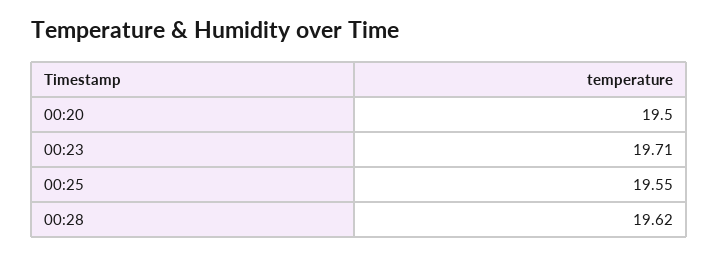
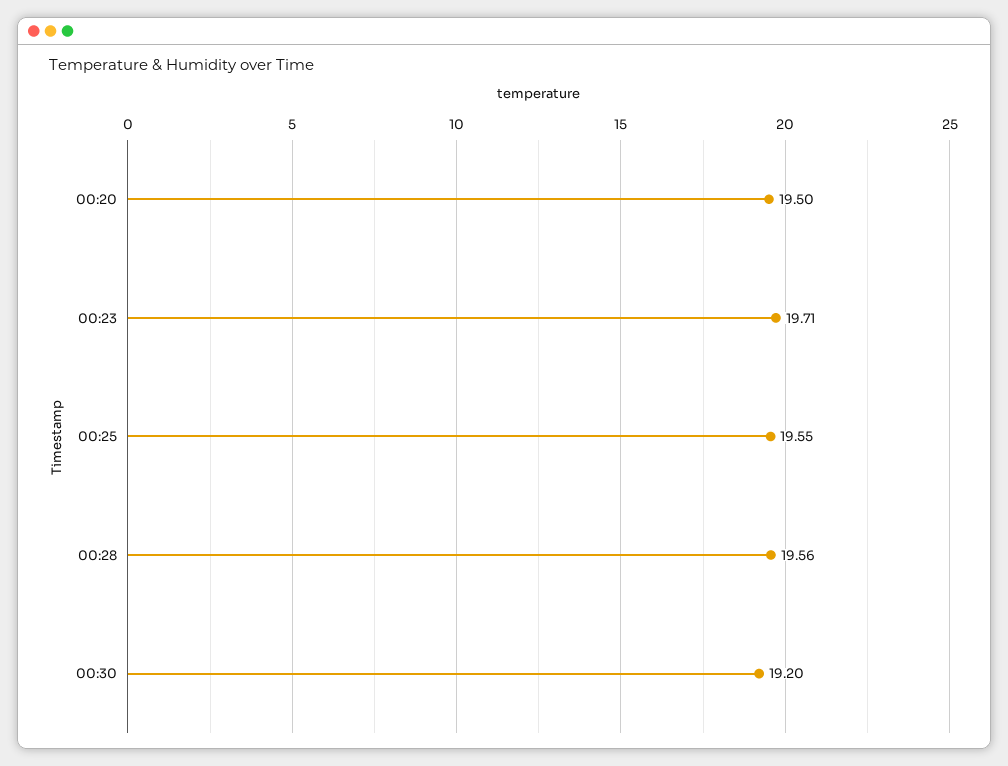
00:28: 19.62 -> 19.56
00:30: none -> 19.2

